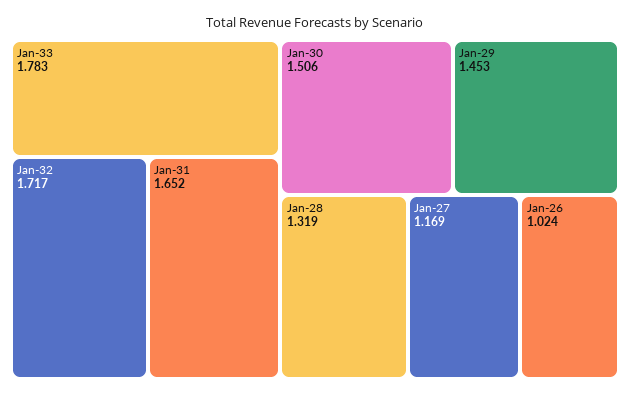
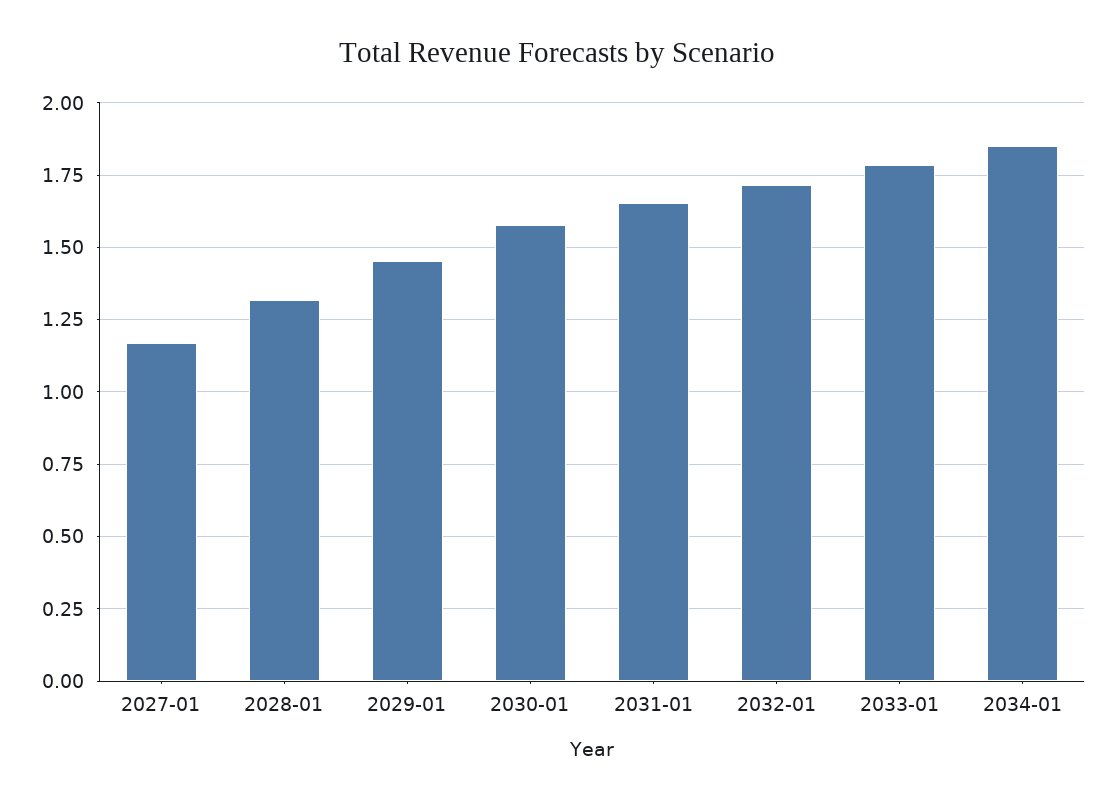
Jan-30: 1.506 -> 1.575
Jan-26: 1.024 -> none
2034-01: none -> 1.85

